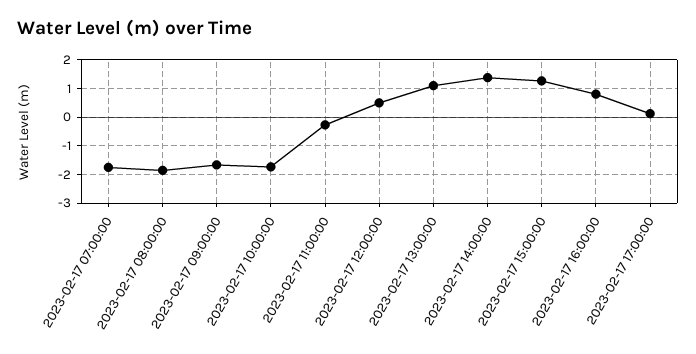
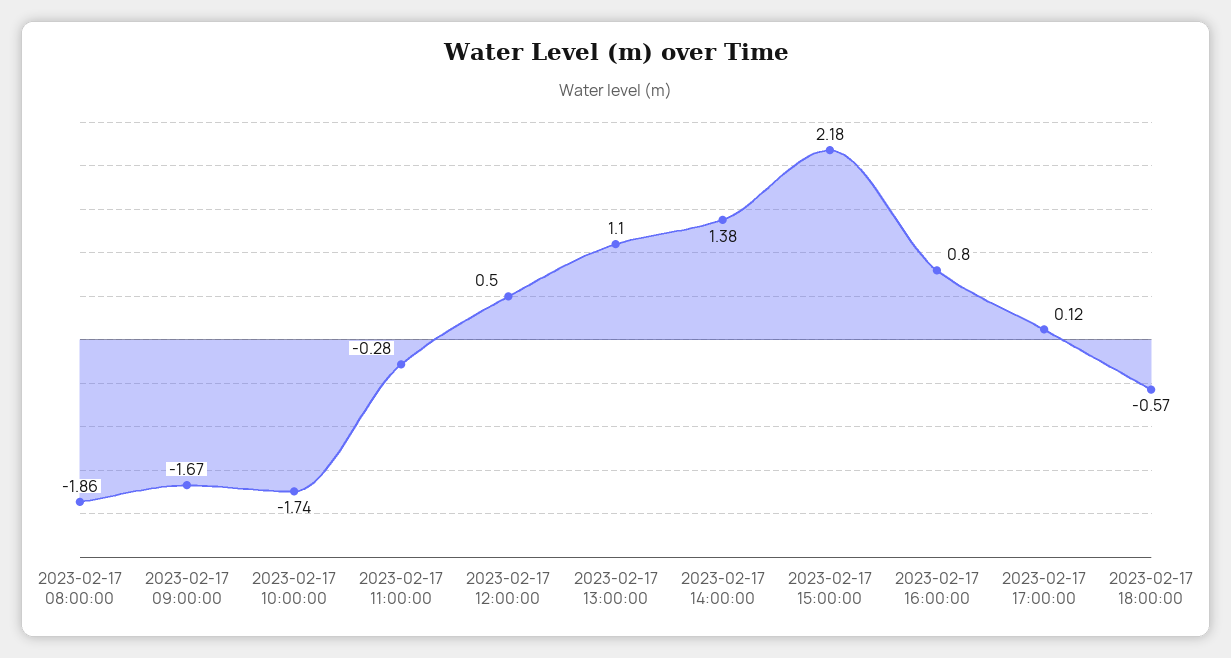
2023-02-17 07:00:00: -1.75 -> none
2023-02-17 15:00:00: 1.25 -> 2.18
2023-02-17 18:00:00: none -> -0.57

